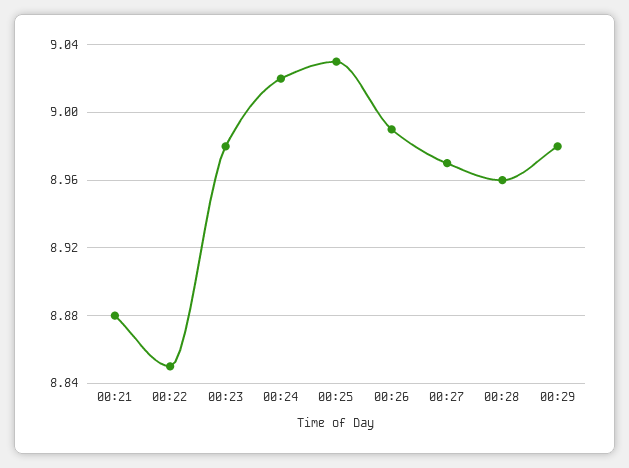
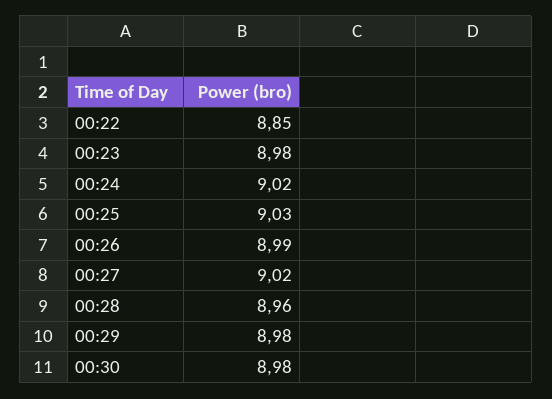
00:21: 8.88 -> none
00:27: 8.97 -> 9.02
00:30: none -> 8.98

